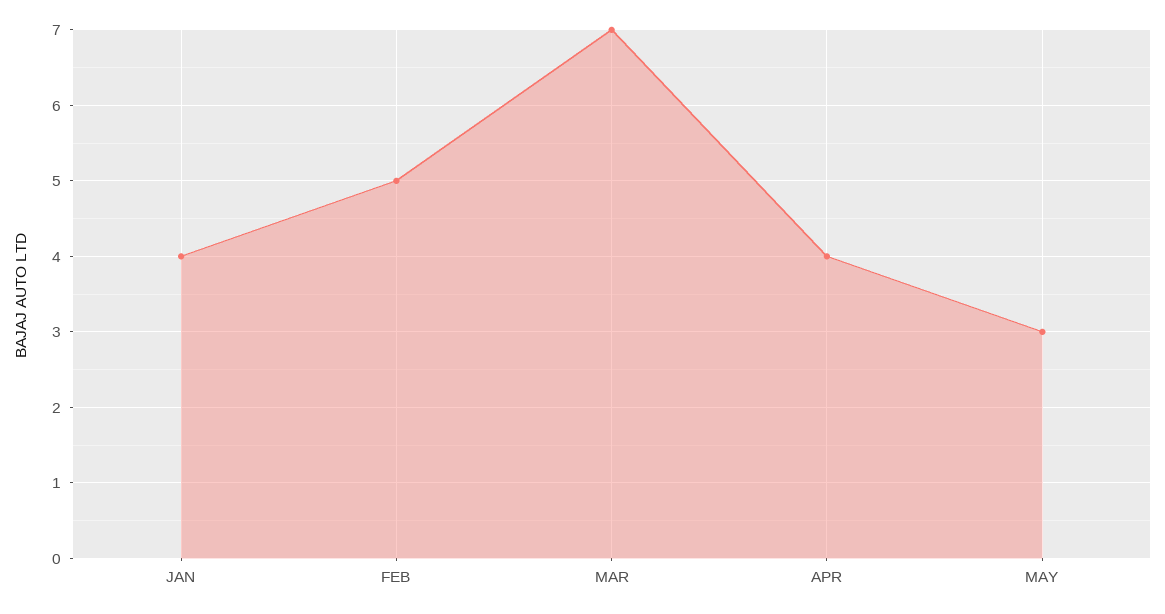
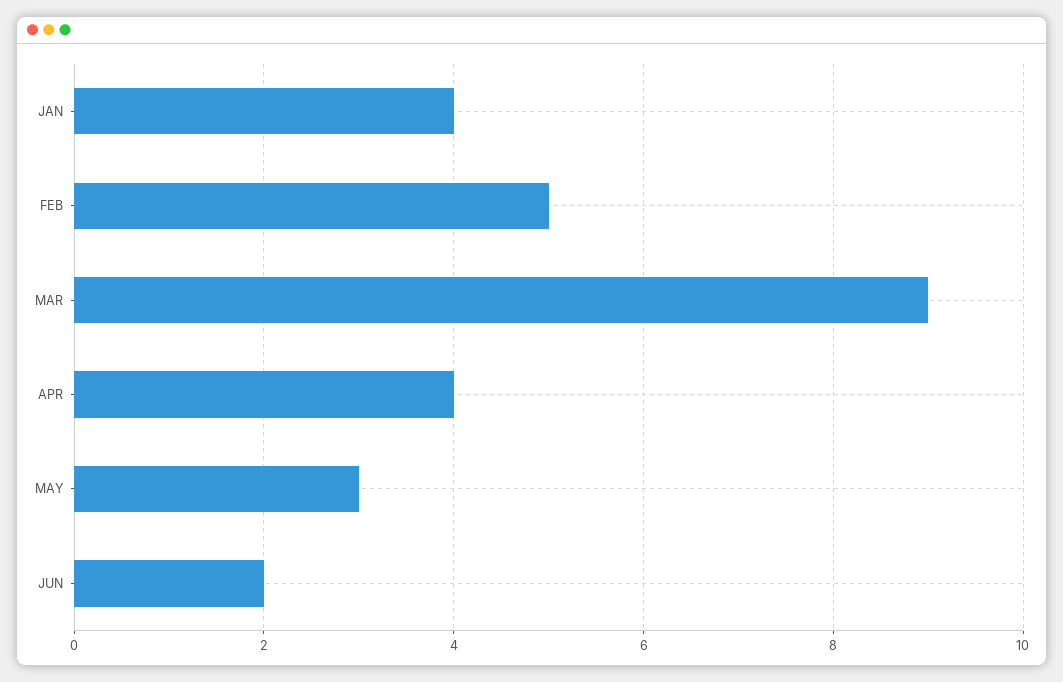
MAR: 7 -> 9
JUN: none -> 2

